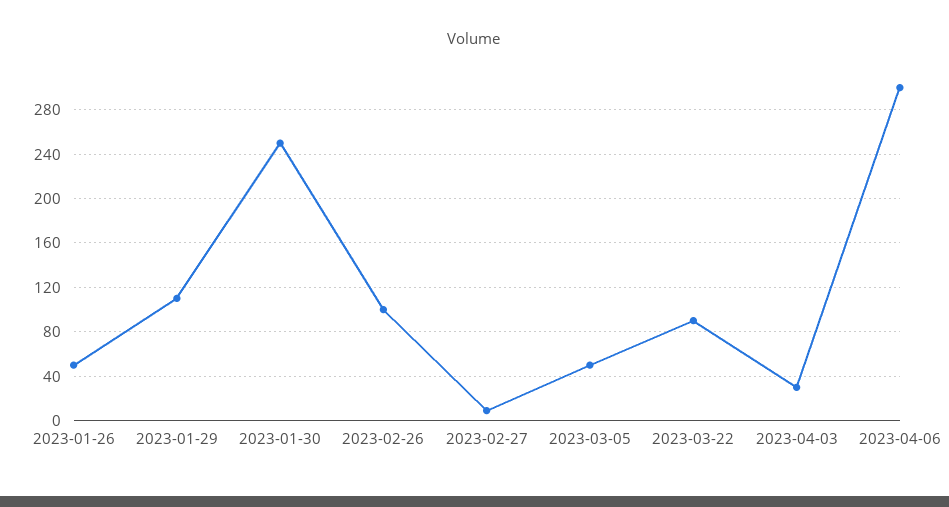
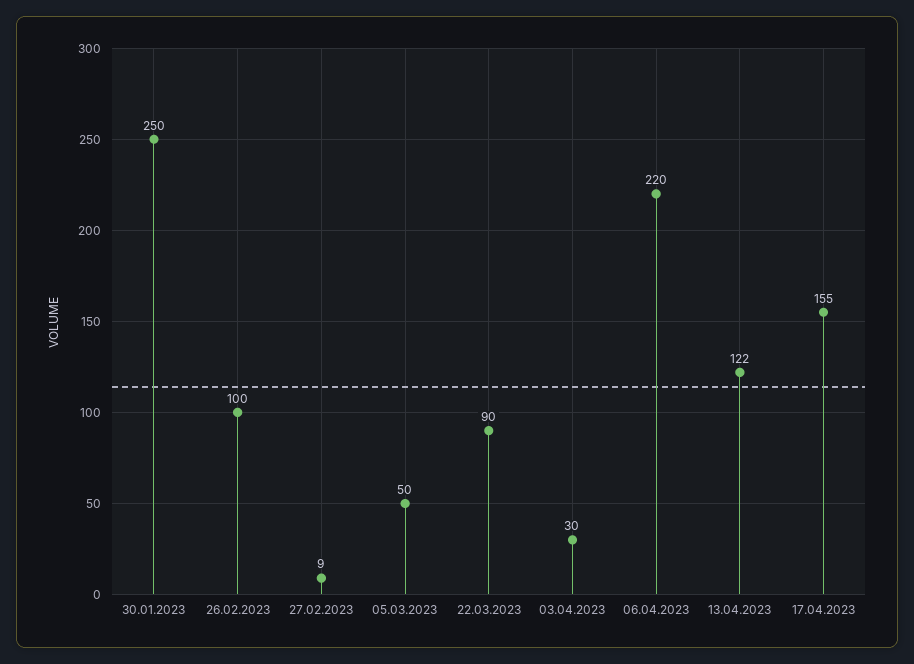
2023-01-26: 50 -> none
2023-01-29: 110 -> none
2023-04-06: 300 -> 220
13.04.2023: none -> 122
17.04.2023: none -> 155

